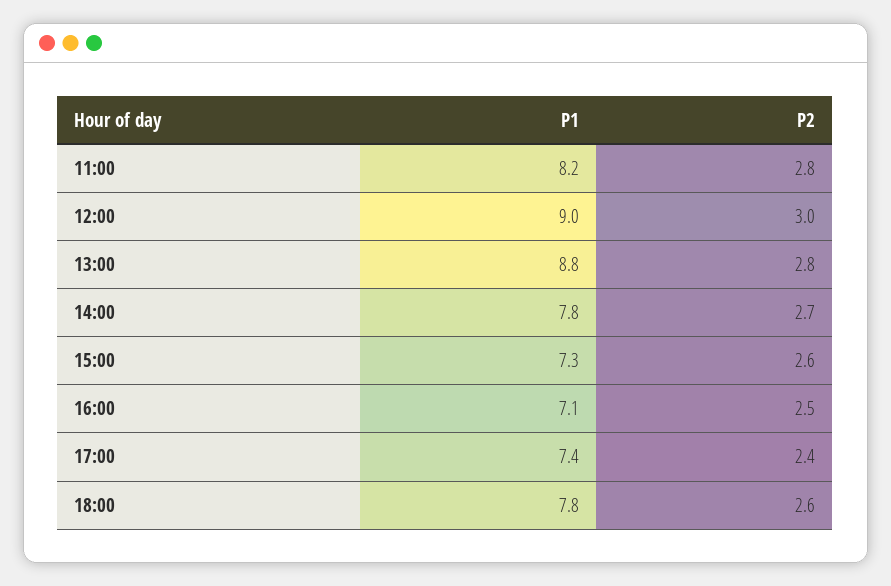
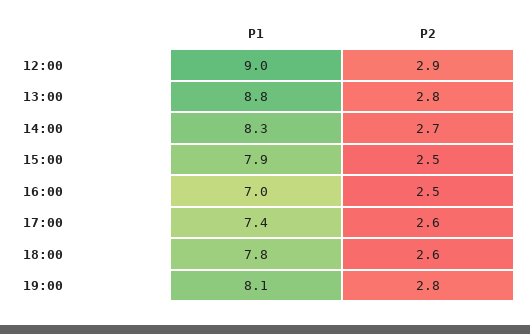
P1, 11:00: 8.2 -> none
P2, 11:00: 2.8 -> none
P2, 12:00: 3 -> 2.9
P1, 14:00: 7.8 -> 8.3
P1, 15:00: 7.3 -> 7.9
P2, 15:00: 2.6 -> 2.5
P1, 16:00: 7.1 -> 7
P2, 17:00: 2.4 -> 2.6
P1, 19:00: none -> 8.1
P2, 19:00: none -> 2.8

